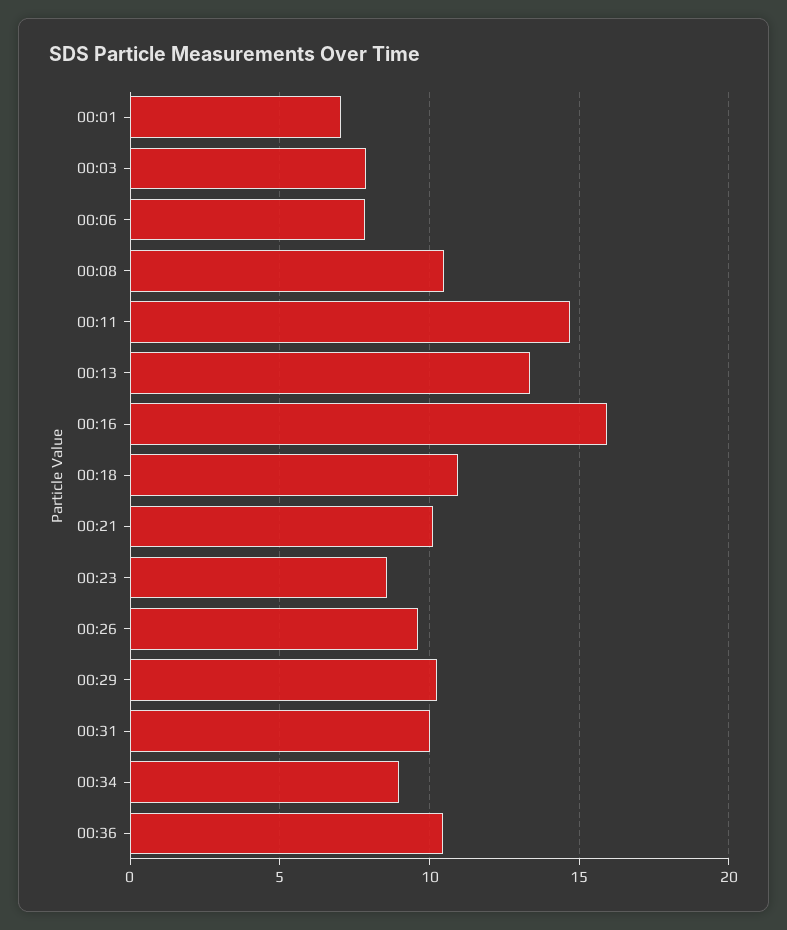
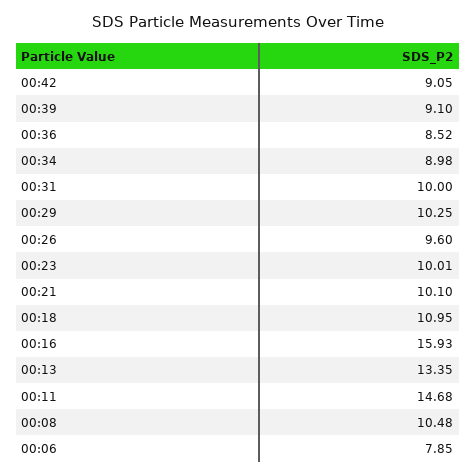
00:01: 7 -> none
00:03: 8 -> none
00:23: 8.5 -> 10.01
00:36: 10.5 -> 8.52
00:42: none -> 9.05
00:39: none -> 9.1

